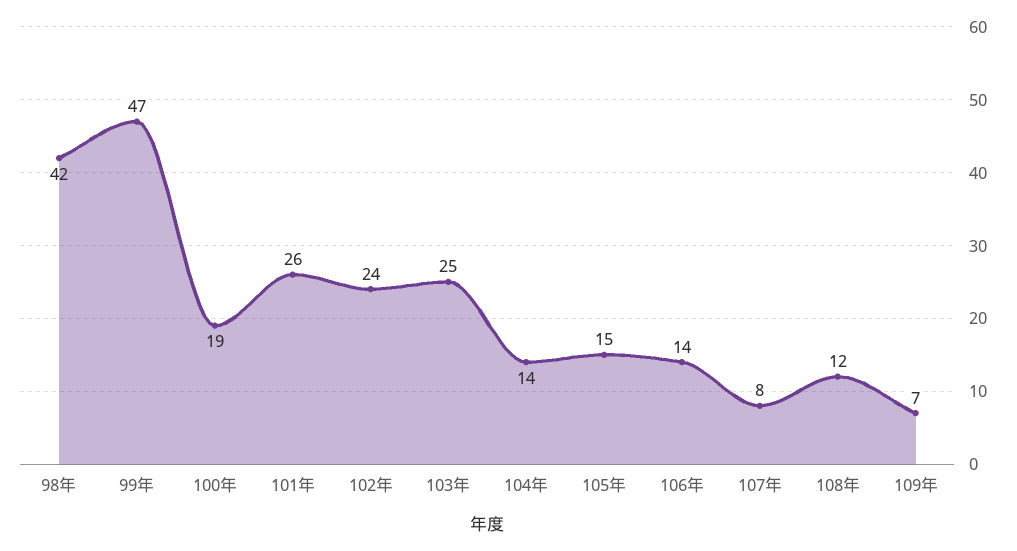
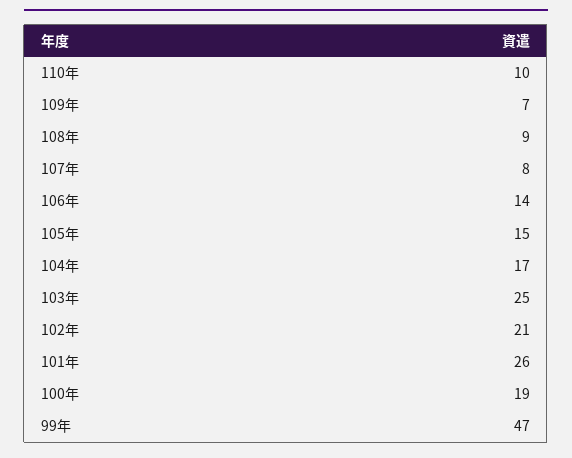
98年: 42 -> none
102年: 24 -> 21
104年: 14 -> 17
108年: 12 -> 9
110年: none -> 10

